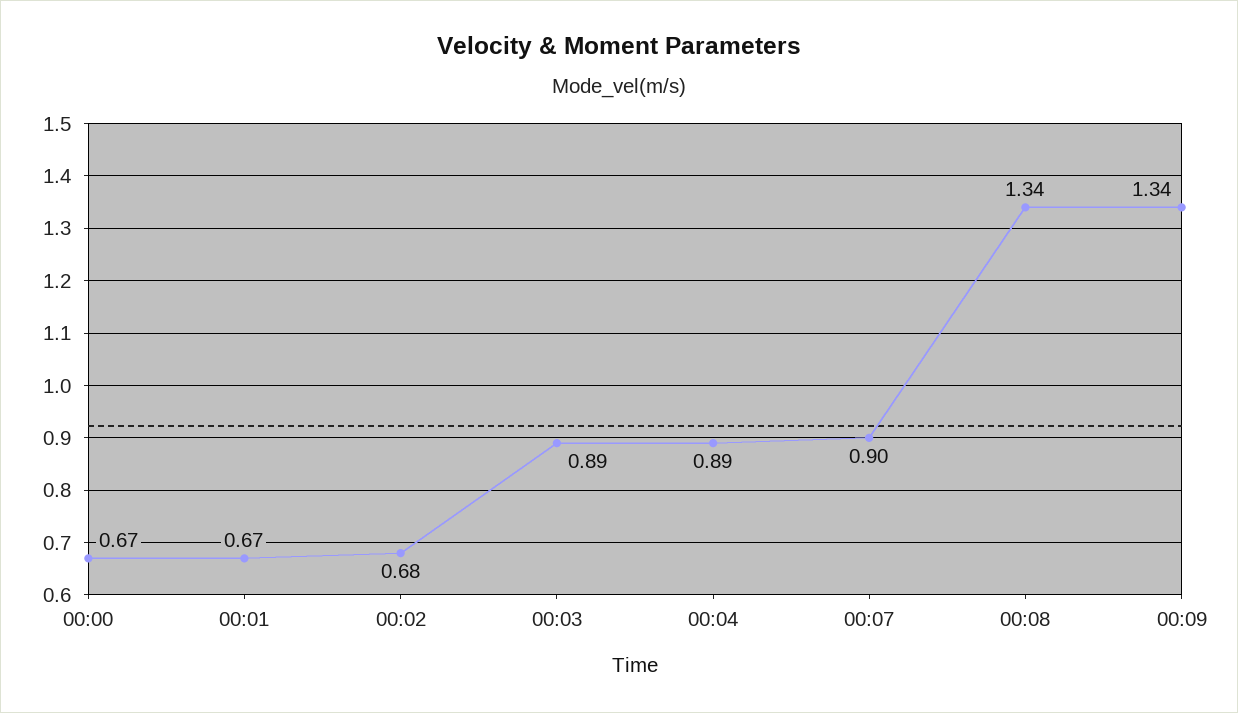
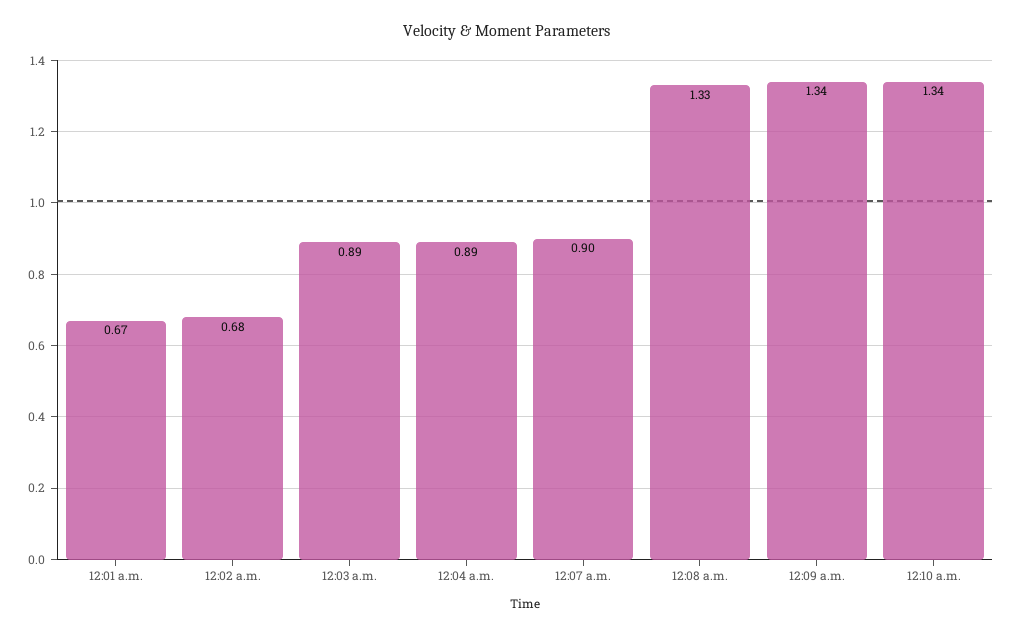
00:00: 0.67 -> none
00:08: 1.34 -> 1.33
12:10 a.m.: none -> 1.34

